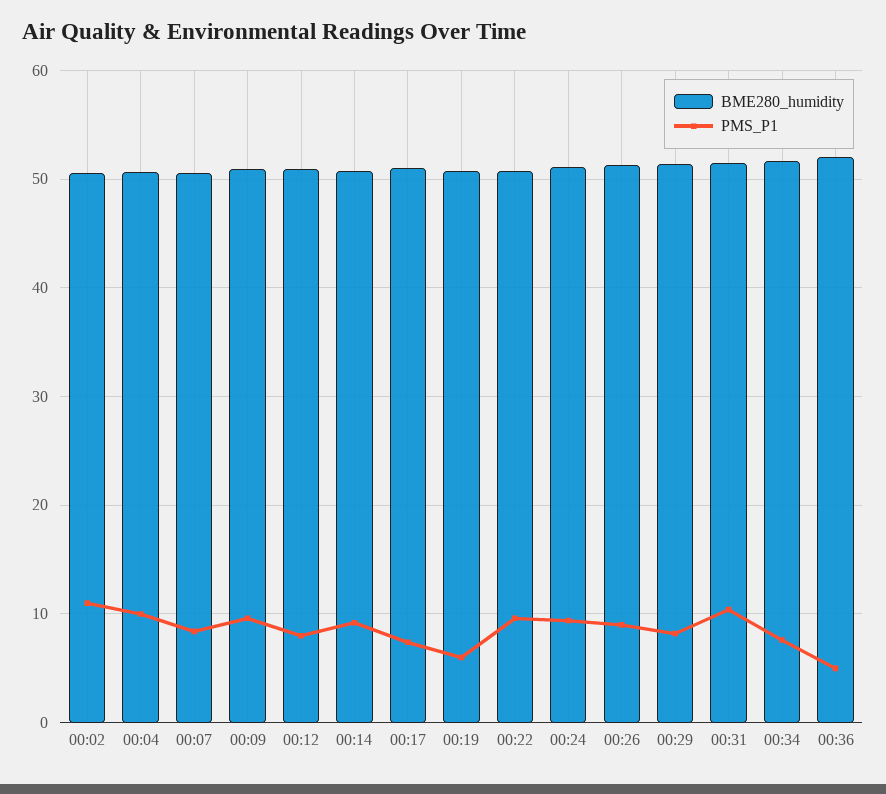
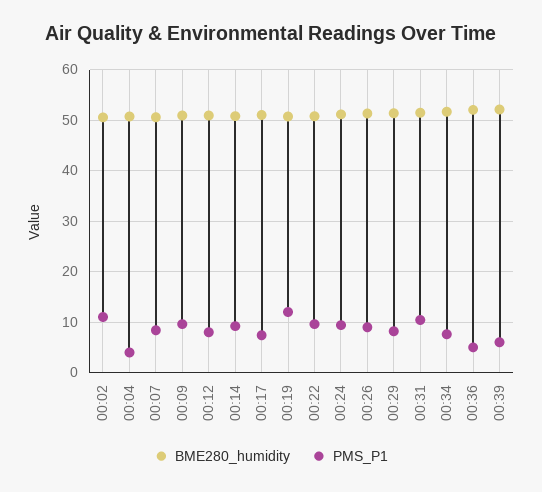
PMS_P1, 00:04: 10 -> 4
PMS_P1, 00:19: 6 -> 12
BME280_humidity, 00:39: none -> 52
PMS_P1, 00:39: none -> 6

